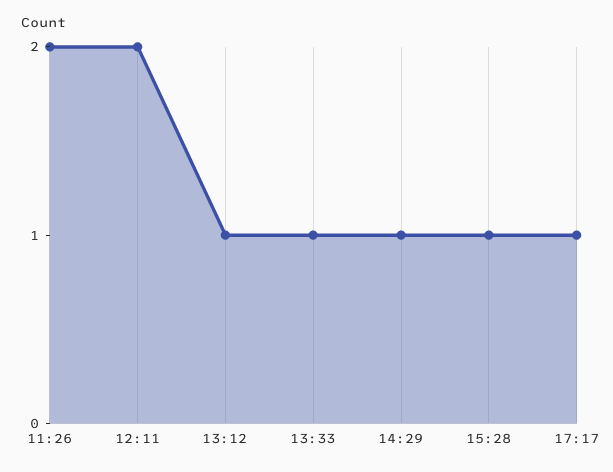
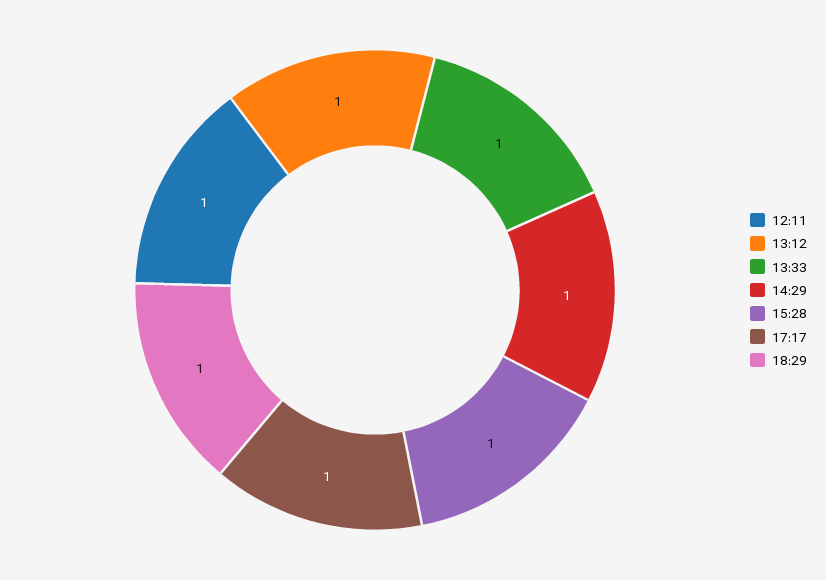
11:26: 2 -> none
12:11: 2 -> 1
18:29: none -> 1

